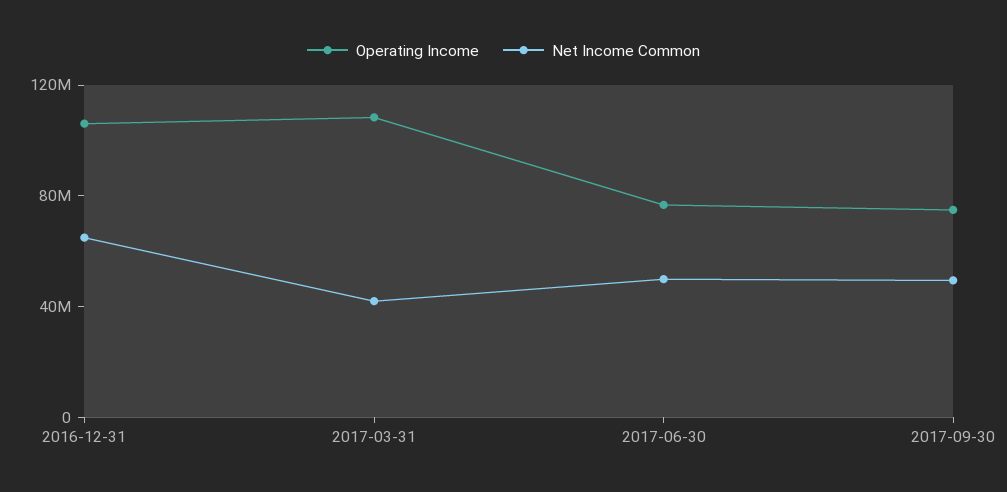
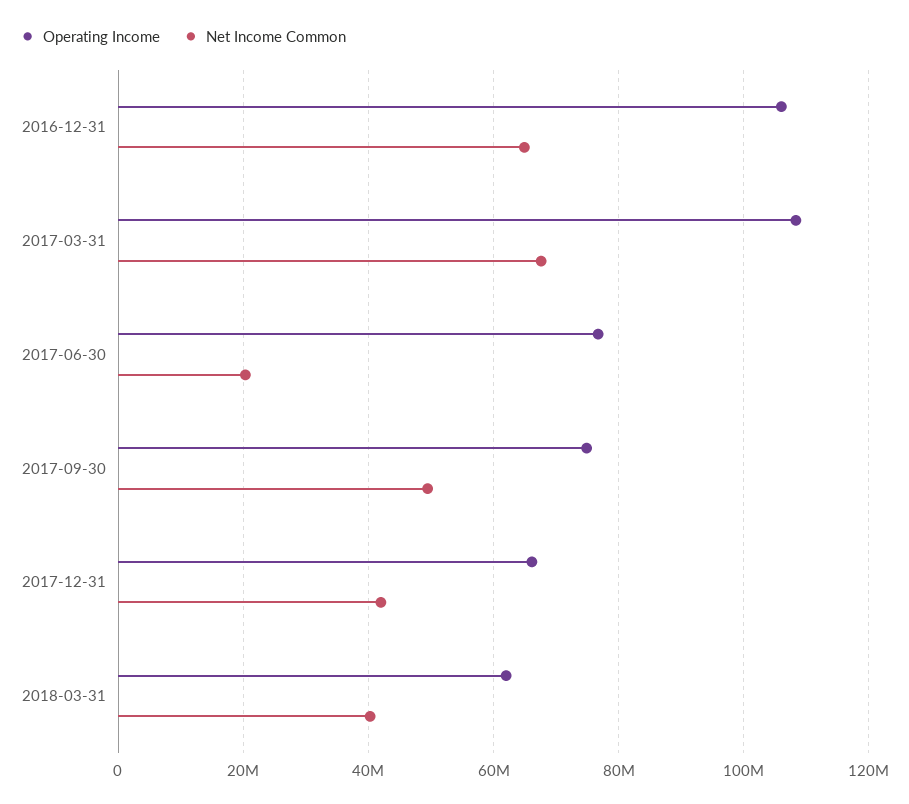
Net Income Common, 2017-03-31: 40000000 -> 68000000
Net Income Common, 2017-06-30: 50000000 -> 20000000
Operating Income, 2017-12-31: none -> 66000000
Net Income Common, 2017-12-31: none -> 42000000
Operating Income, 2018-03-31: none -> 62000000
Net Income Common, 2018-03-31: none -> 40000000

